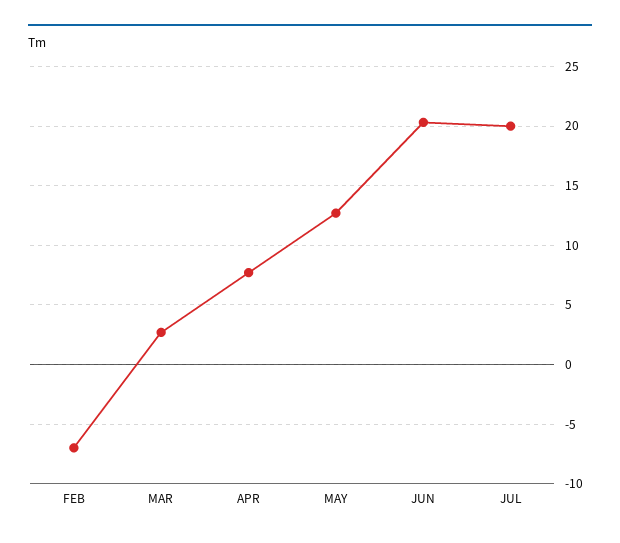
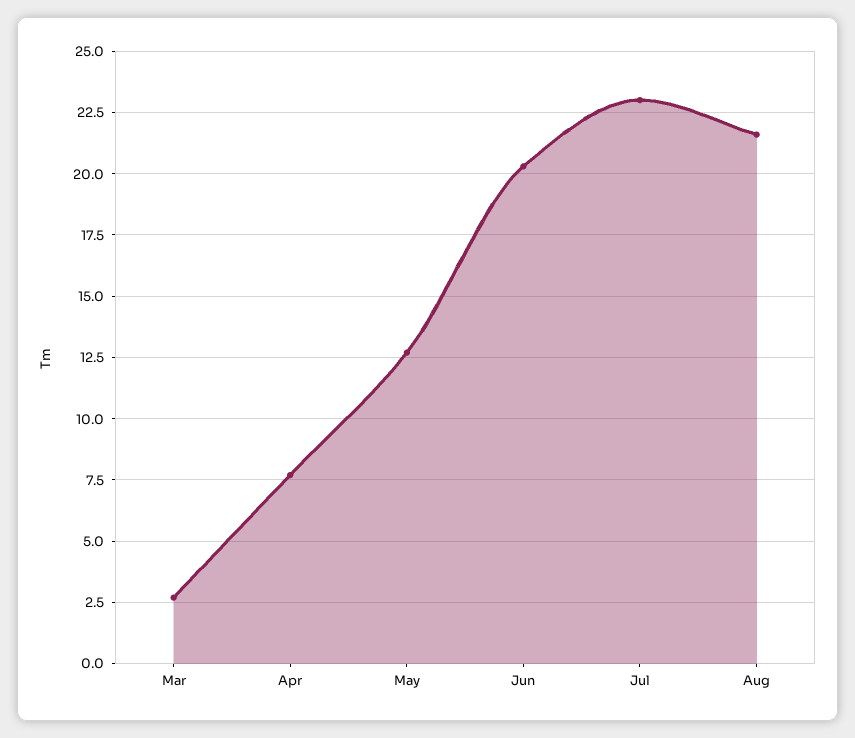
FEB: -7 -> none
JUL: 20 -> 23
Aug: none -> 21.5

